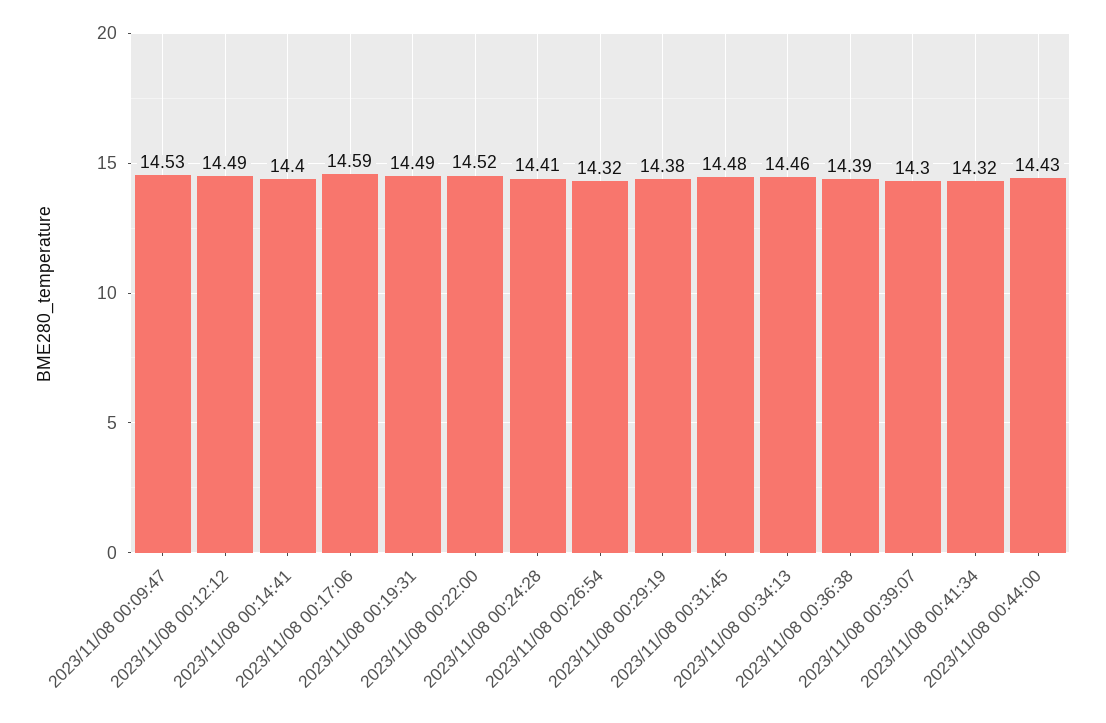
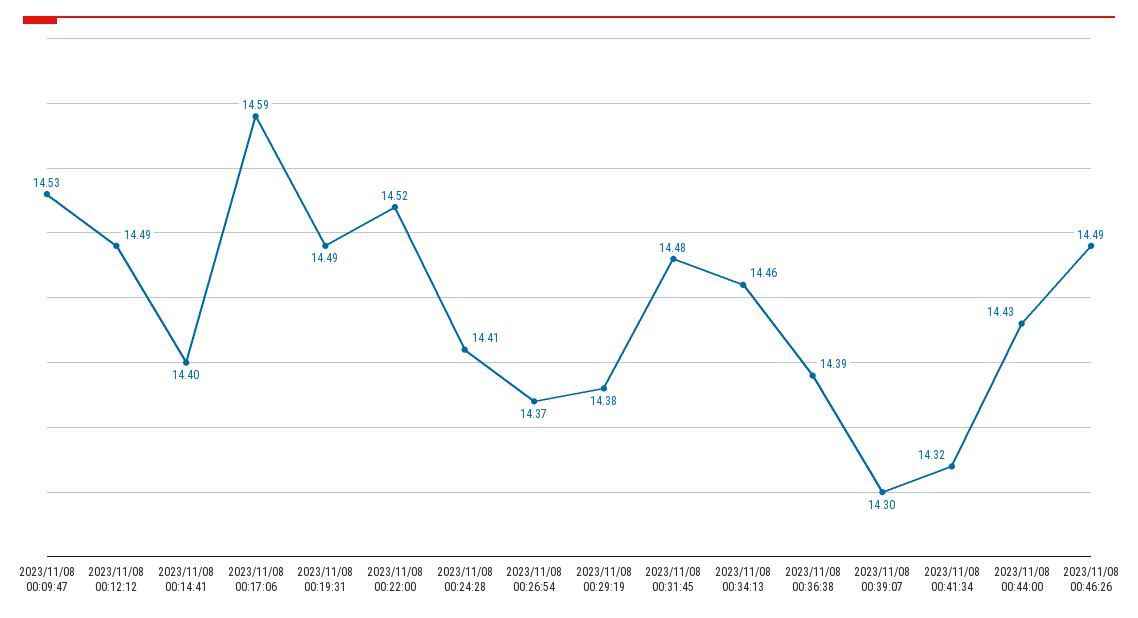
2023/11/08 00:26:54: 14.32 -> 14.37
2023/11/08 00:46:26: none -> 14.49

